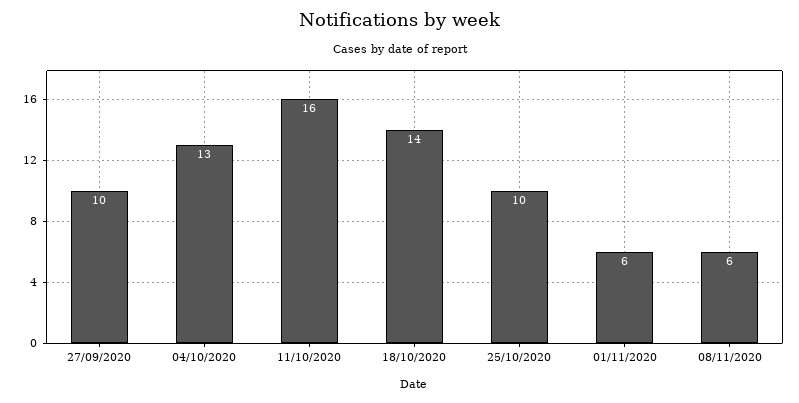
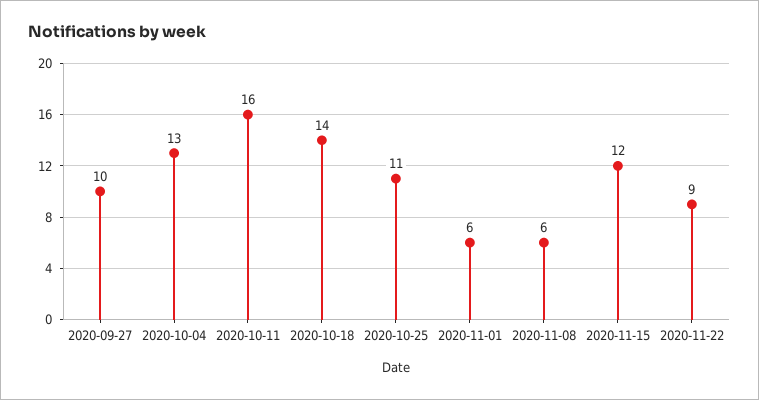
25/10/2020: 10 -> 11
2020-11-15: none -> 12
2020-11-22: none -> 9

